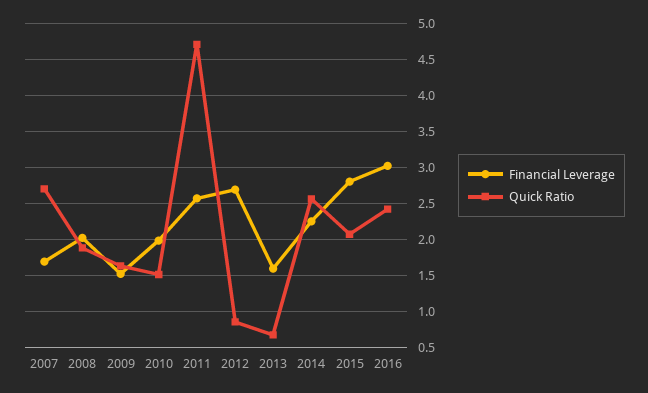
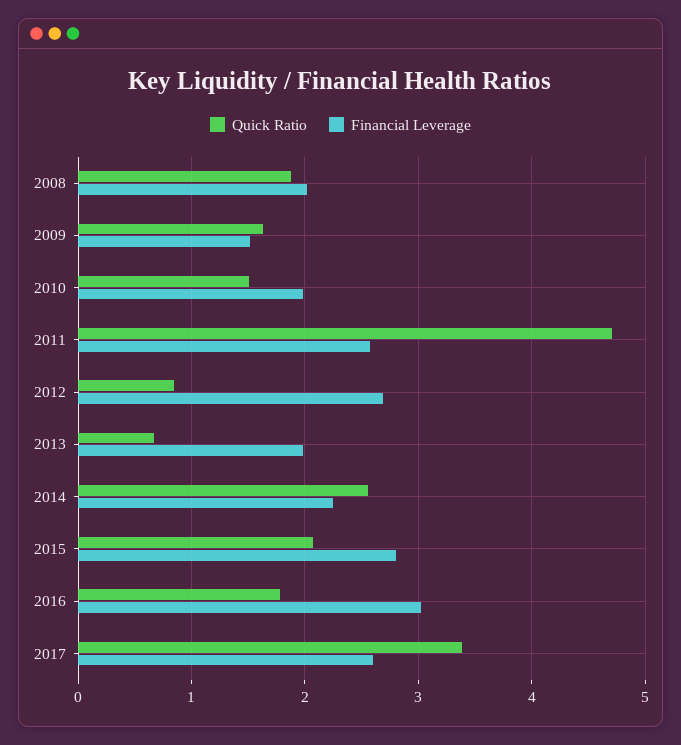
Financial Leverage, 2007: 1.7 -> none
Quick Ratio, 2007: 2.7 -> none
Financial Leverage, 2013: 1.6 -> 2
Quick Ratio, 2016: 2.4 -> 1.8
Quick Ratio, 2017: none -> 3.4
Financial Leverage, 2017: none -> 2.6

